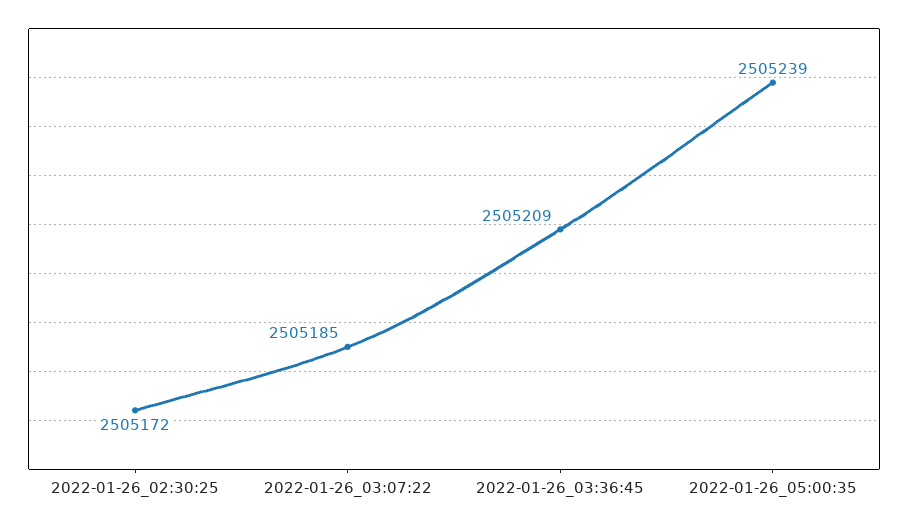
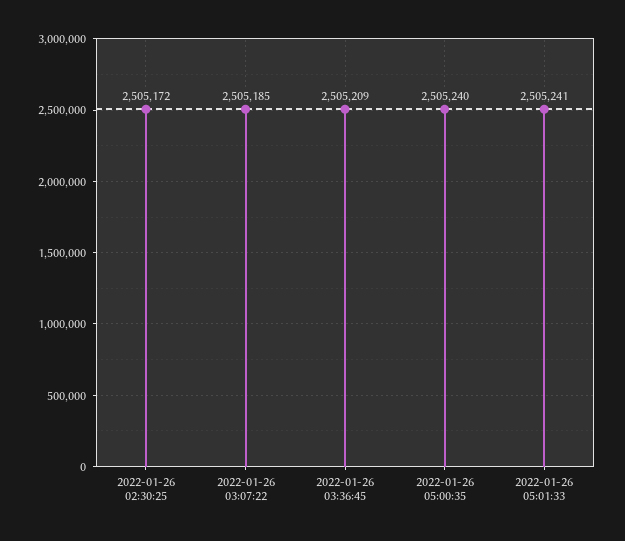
2022-01-26_05:00:35: 2505239 -> 2505240
2022-01-26 05:01:33: none -> 2505241

